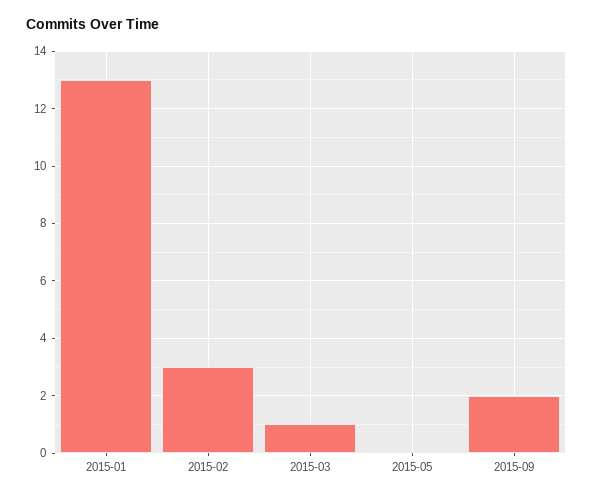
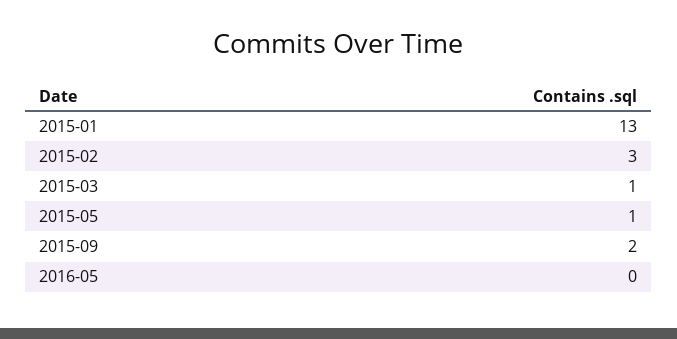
2015-05: 0 -> 1
2016-05: none -> 0

